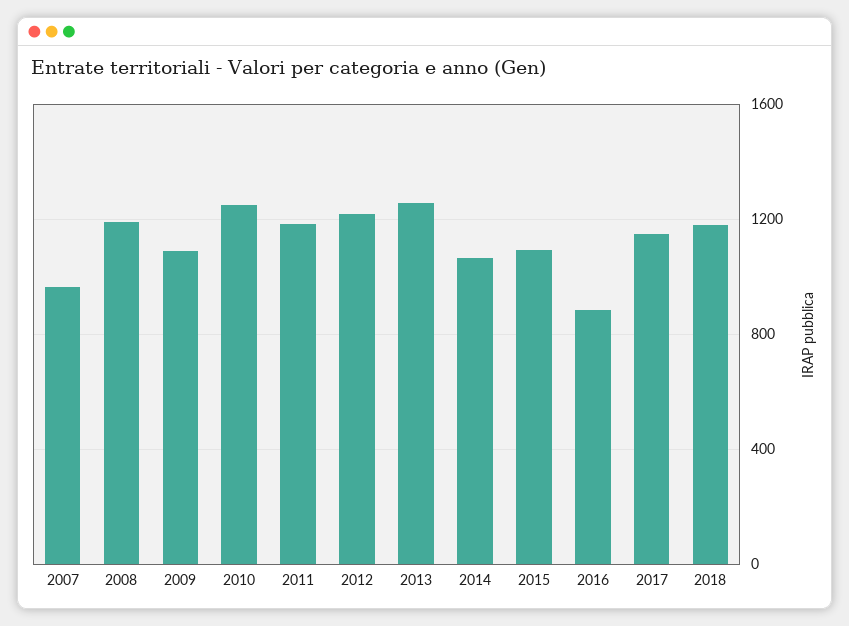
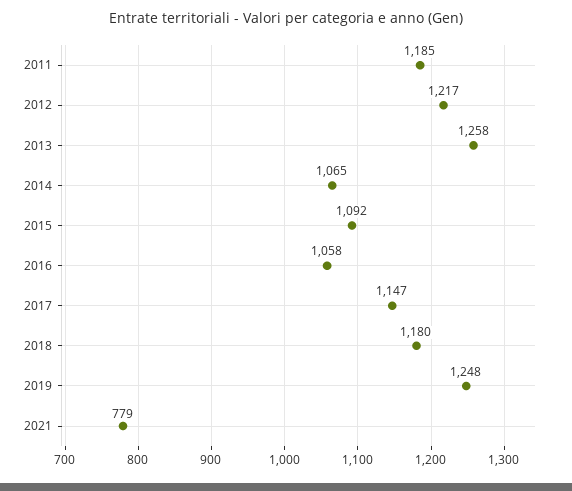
2007: 950 -> none
2008: 1200 -> none
2009: 1100 -> none
2010: 1250 -> none
2016: 900 -> 1058
2019: none -> 1248
2021: none -> 779

